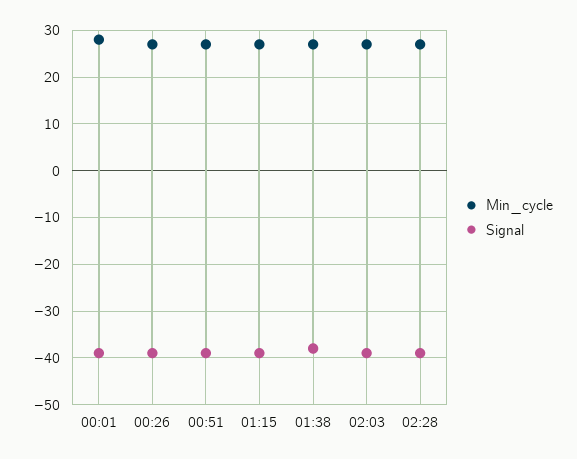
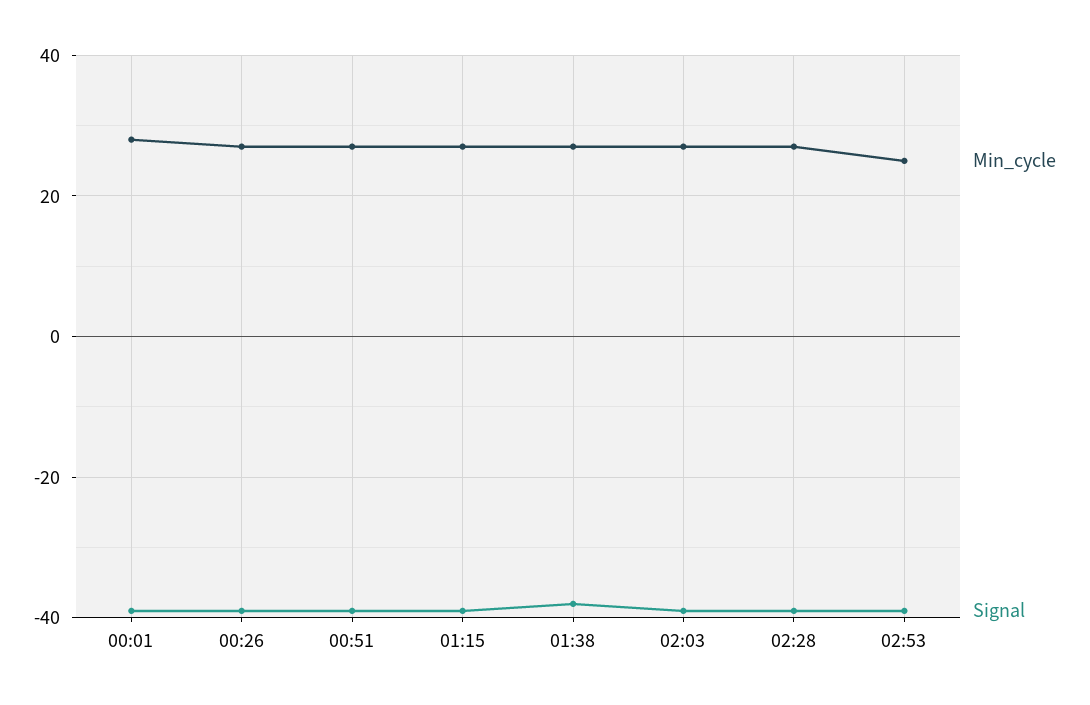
Min_cycle, 02:53: none -> 25
Signal, 02:53: none -> -40

